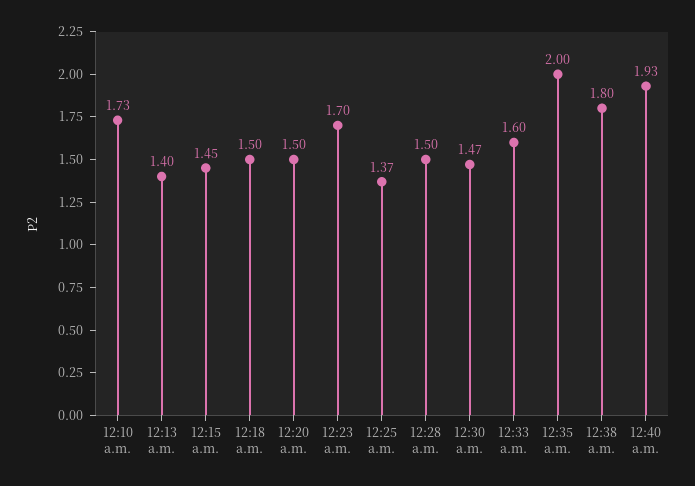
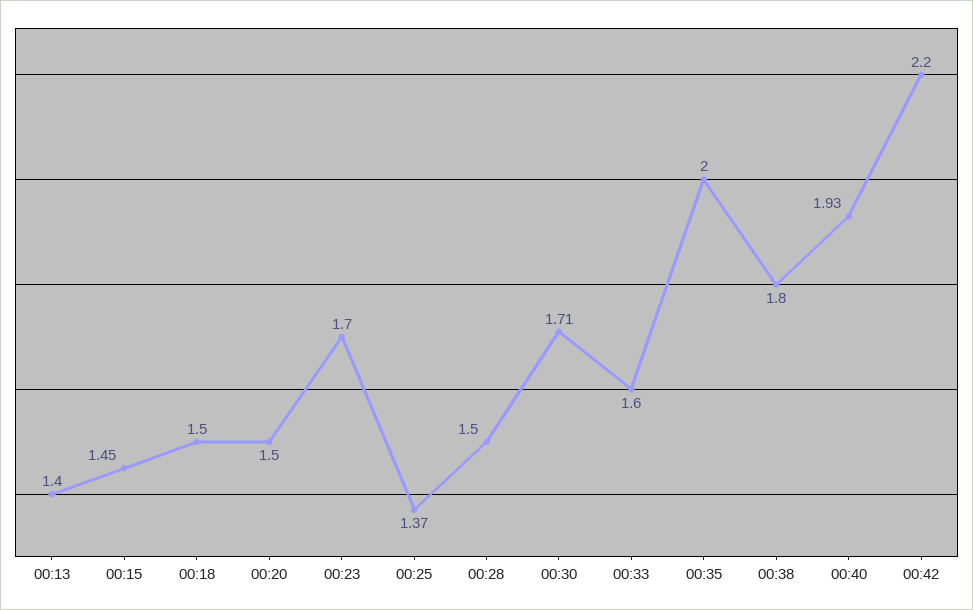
12:10 a.m.: 1.73 -> none
12:30 a.m.: 1.47 -> 1.71
00:42: none -> 2.2

